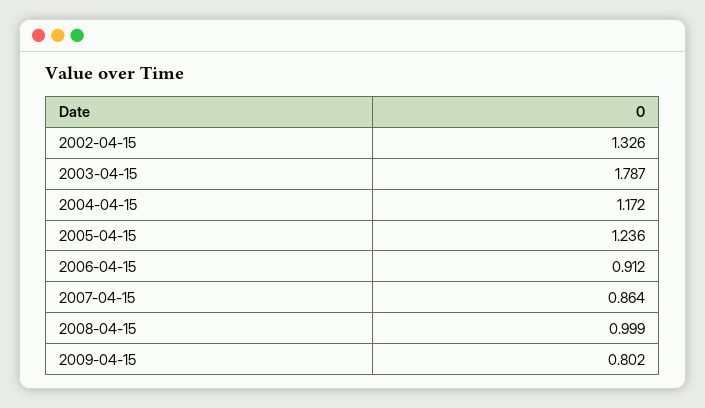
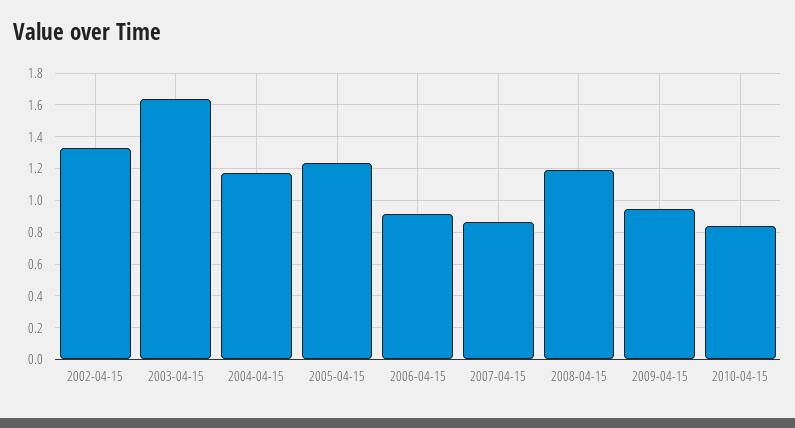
2003-04-15: 1.787 -> 1.65
2008-04-15: 0.999 -> 1.2
2009-04-15: 0.802 -> 0.95
2010-04-15: none -> 0.85

